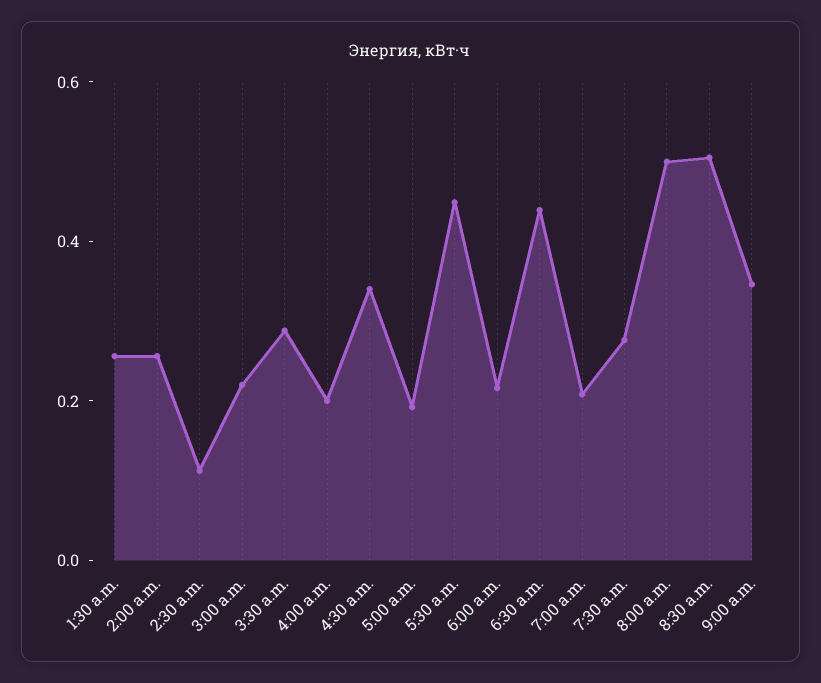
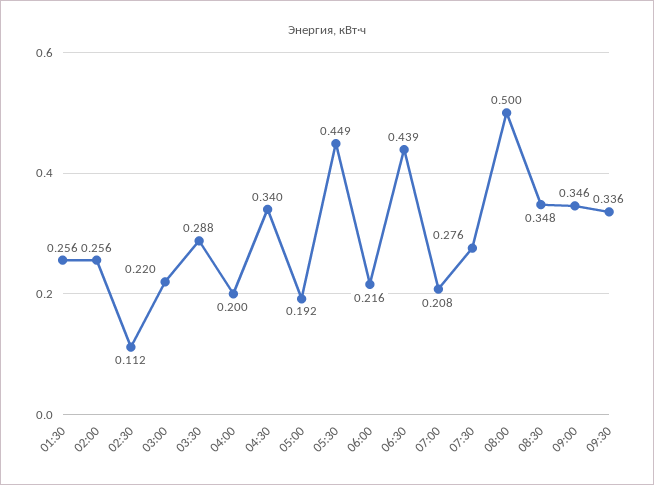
8:30 a.m.: 0.5 -> 0.348
09:30: none -> 0.336

